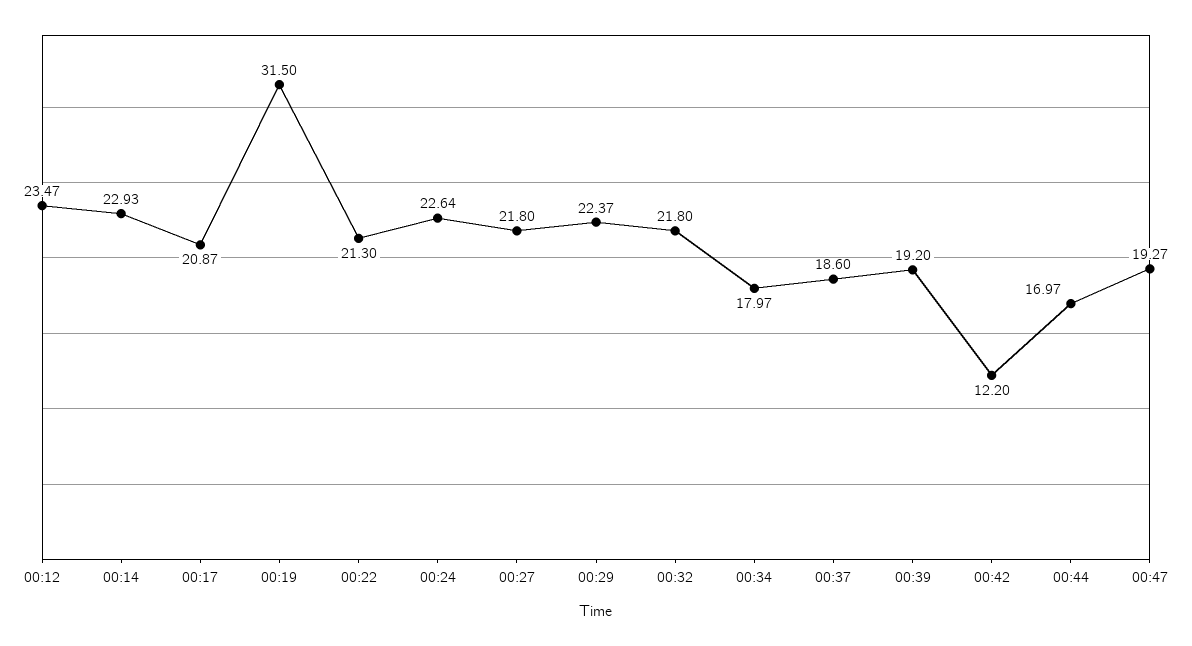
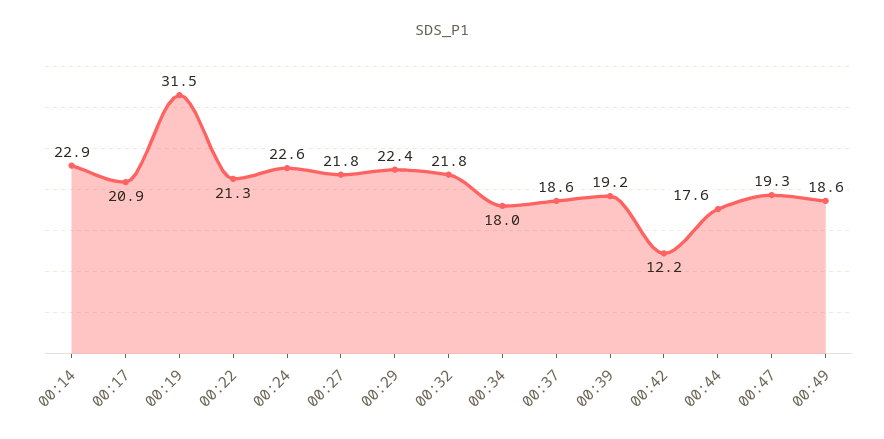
00:12: 23.47 -> none
00:44: 16.97 -> 17.6
00:49: none -> 18.6

